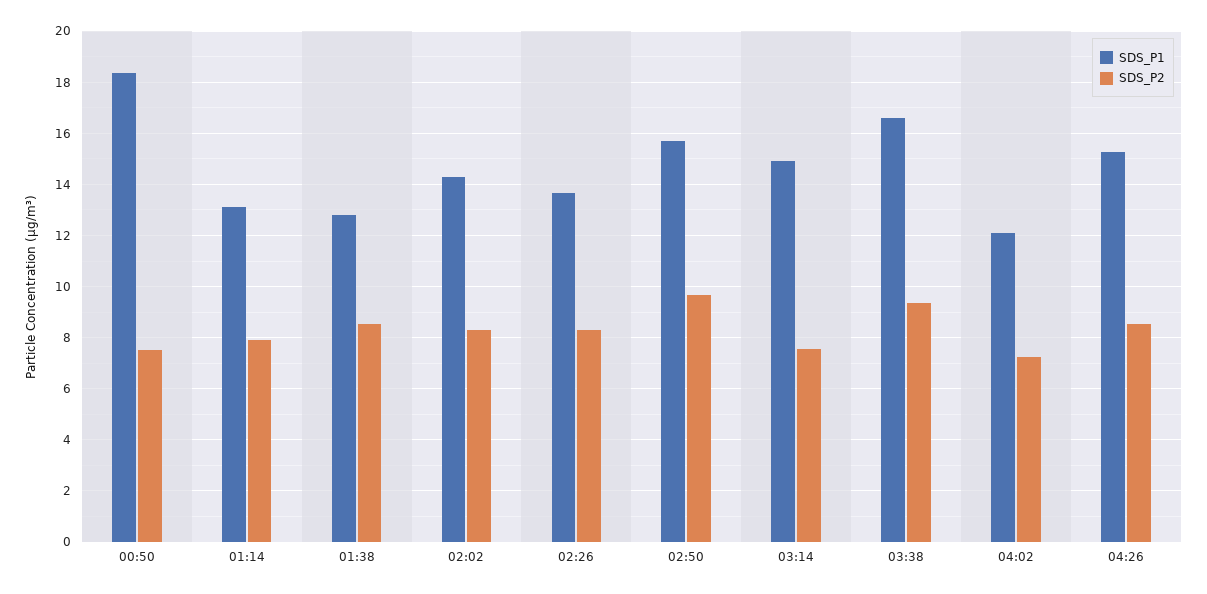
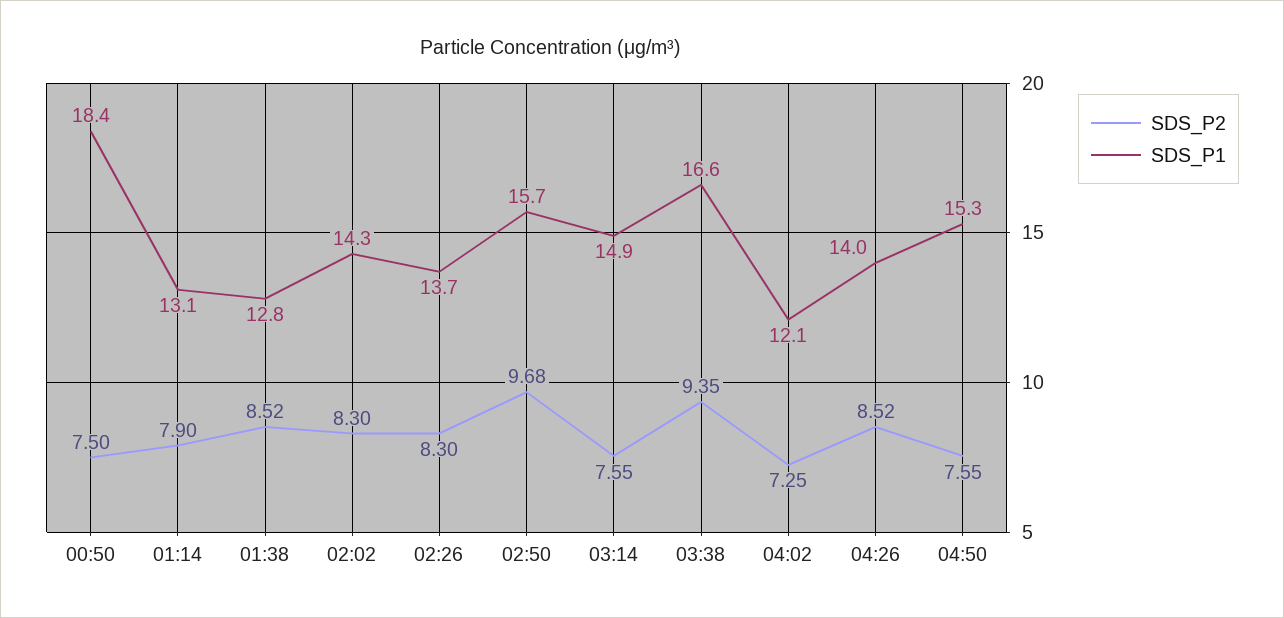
SDS_P1, 04:26: 15.25 -> 14
SDS_P2, 04:50: none -> 7.55
SDS_P1, 04:50: none -> 15.3

